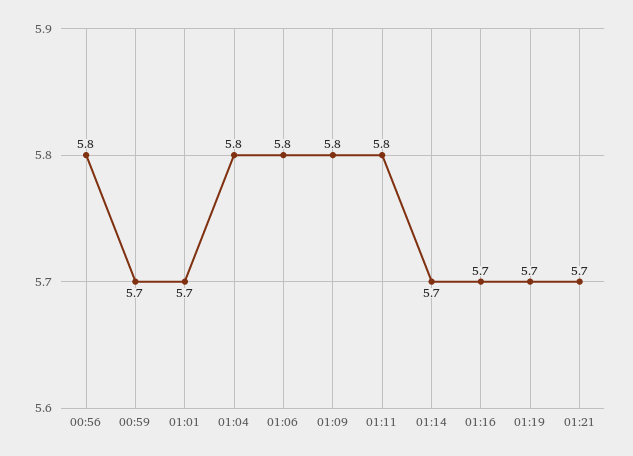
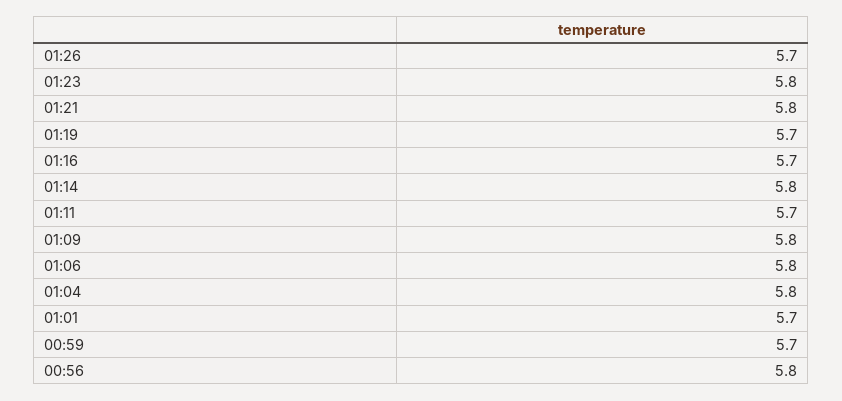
01:11: 5.8 -> 5.7
01:14: 5.7 -> 5.8
01:21: 5.7 -> 5.8
01:26: none -> 5.7
01:23: none -> 5.8

